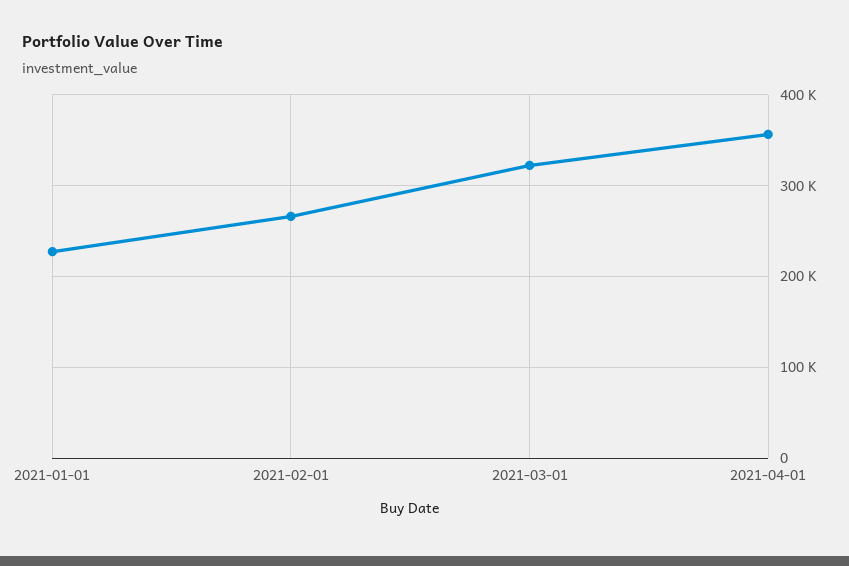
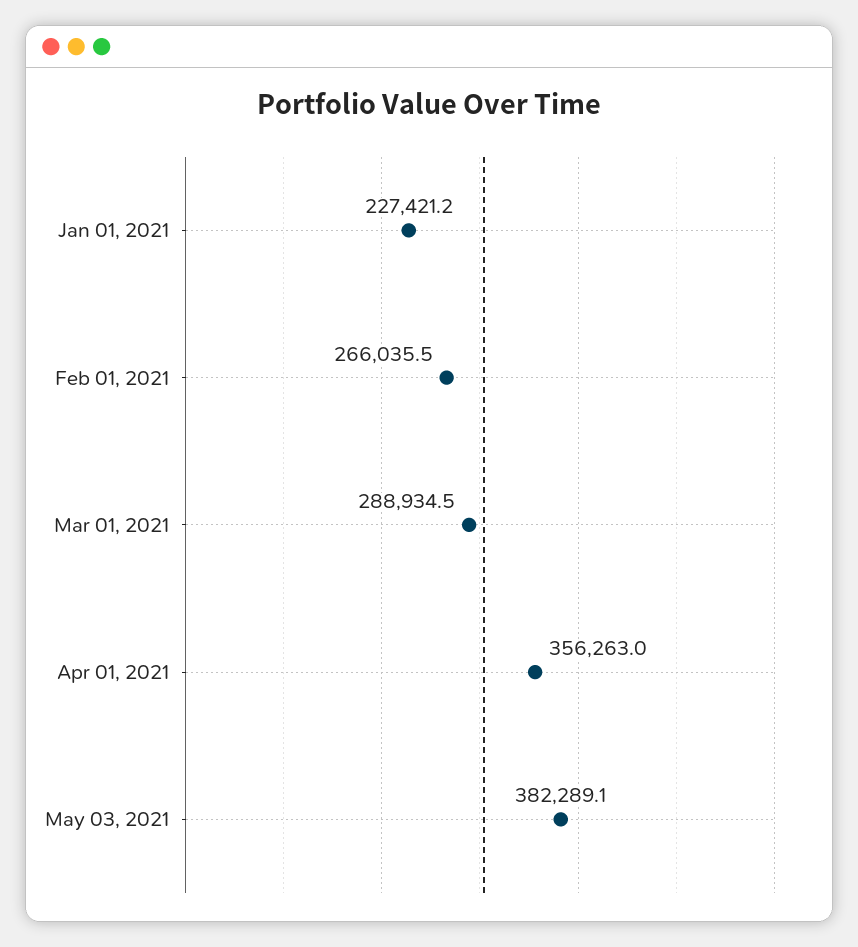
2021-03-01: 320000 -> 288934.5
May 03, 2021: none -> 382289.1

